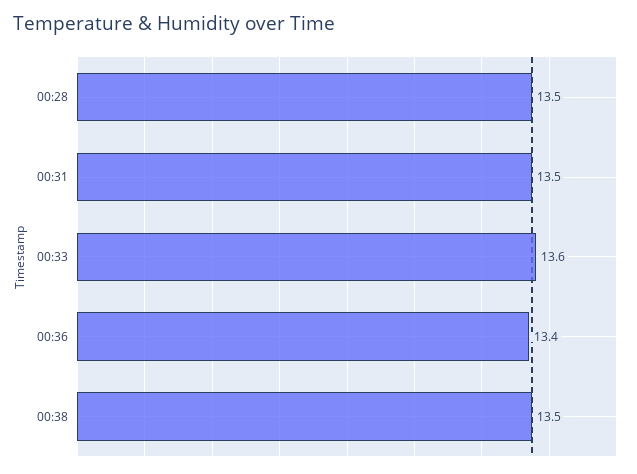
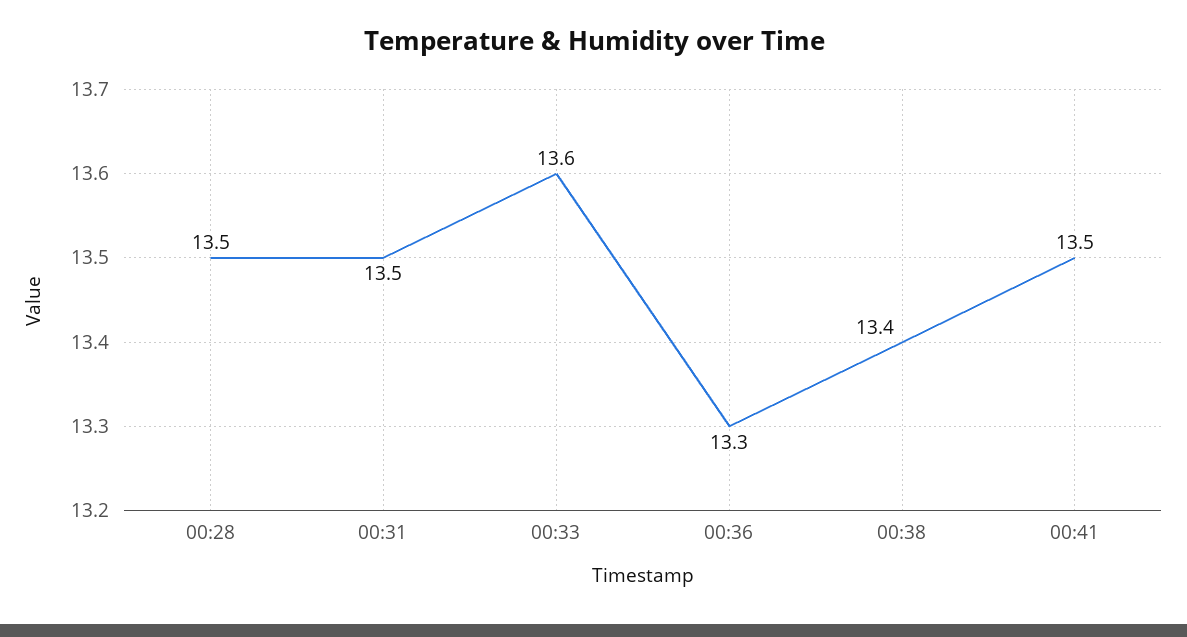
00:36: 13.4 -> 13.3
00:38: 13.5 -> 13.4
00:41: none -> 13.5

